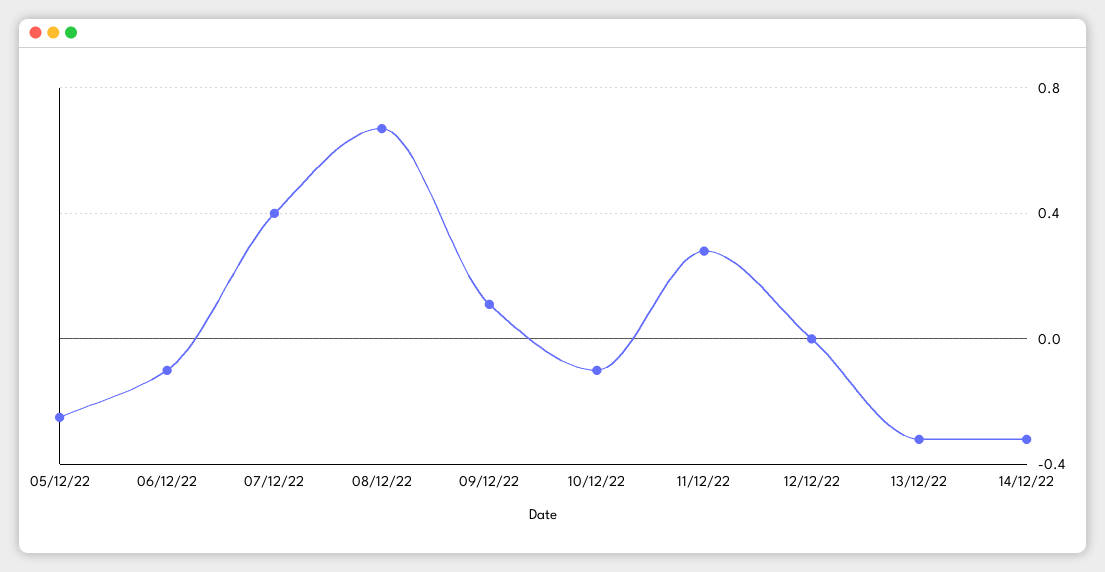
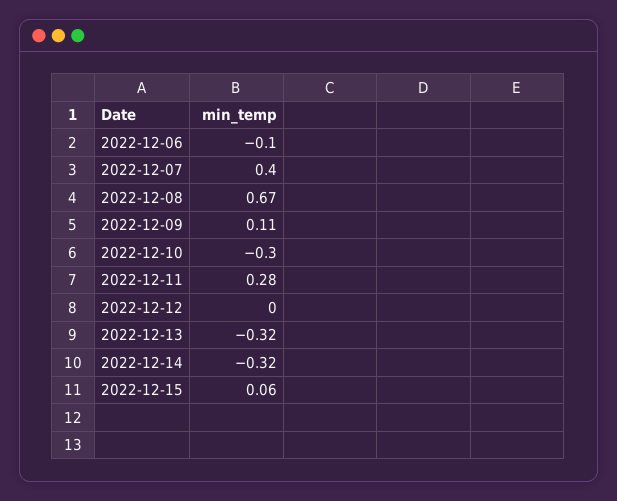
05/12/22: -0.25 -> none
10/12/22: -0.1 -> -0.3
2022-12-15: none -> 0.06

